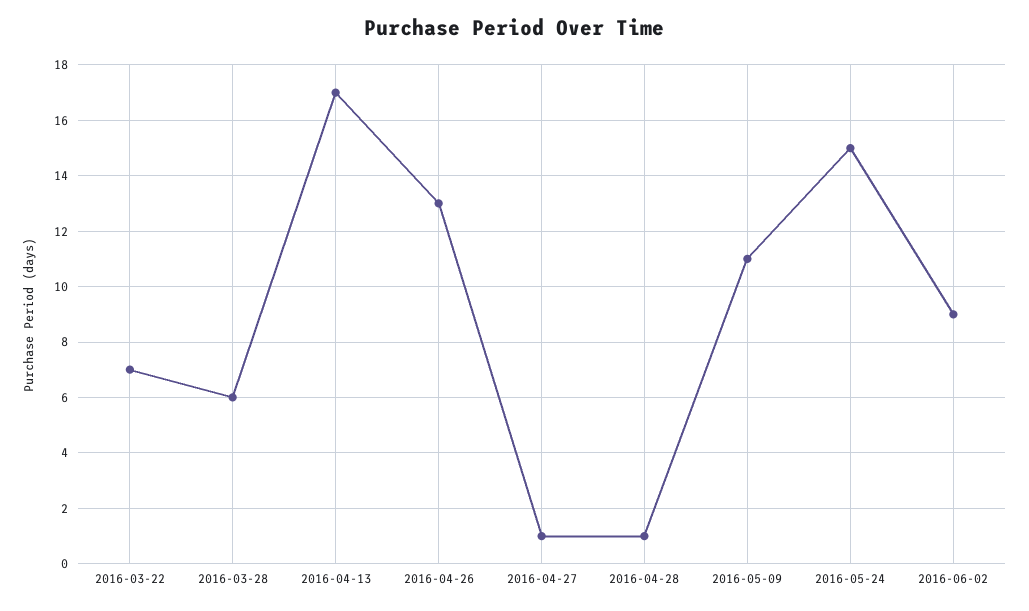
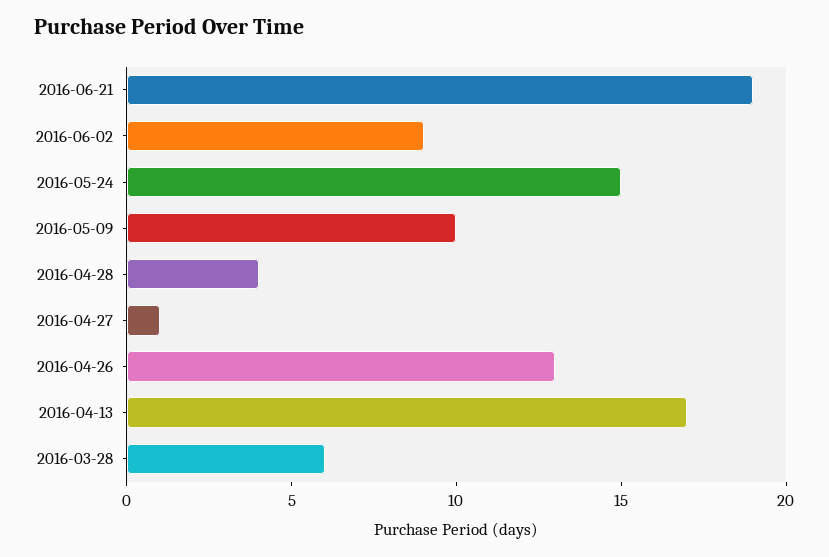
2016-03-22: 7 -> none
2016-04-28: 1 -> 4
2016-05-09: 11 -> 10
2016-06-21: none -> 19

